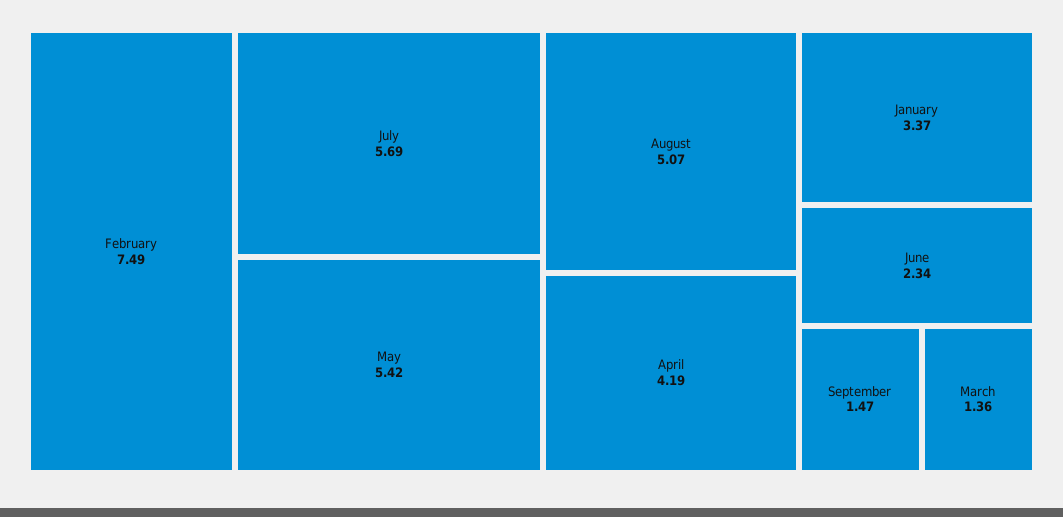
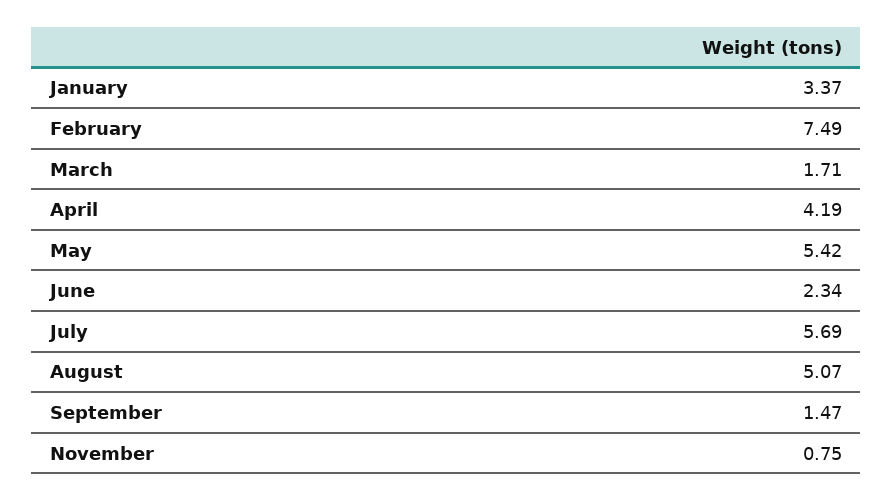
March: 1.36 -> 1.71
November: none -> 0.75

